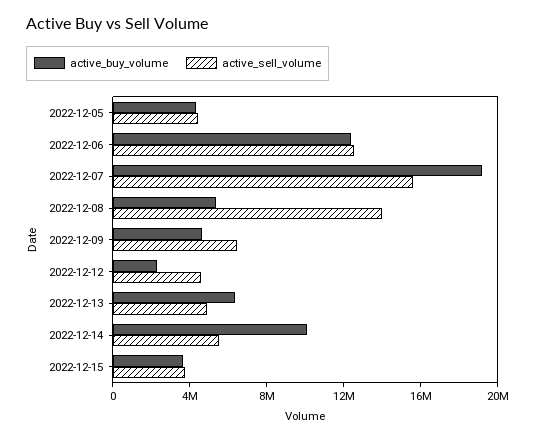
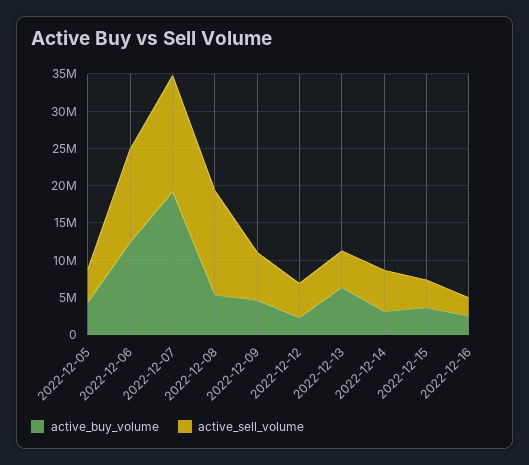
active_buy_volume, 2022-12-14: 10000000 -> 2500000
active_buy_volume, 2022-12-16: none -> 2500000
active_sell_volume, 2022-12-16: none -> 2500000

